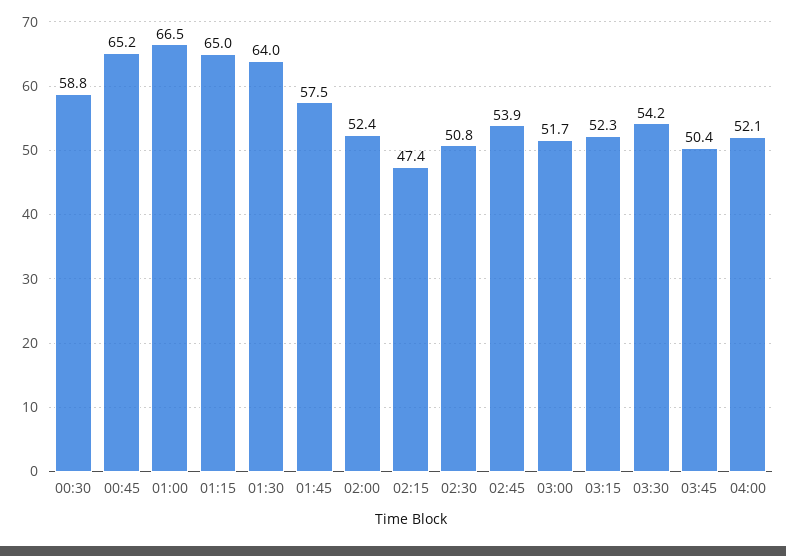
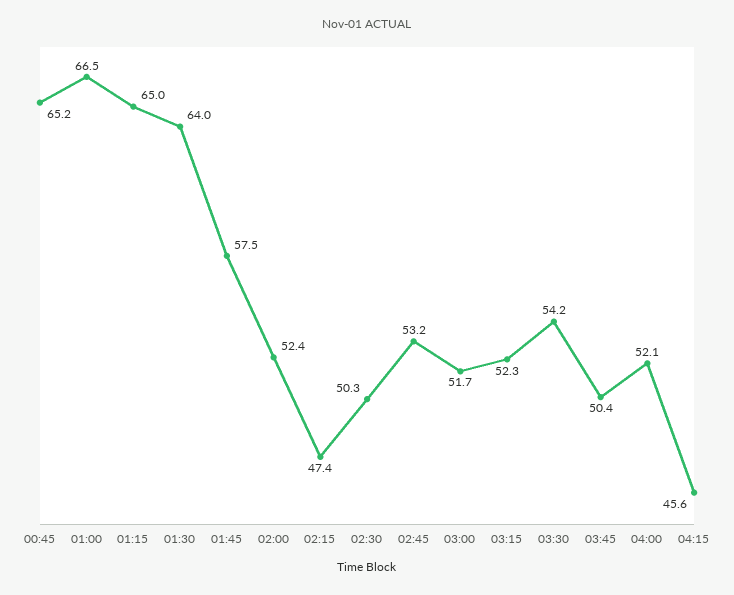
00:30: 58.8 -> none
02:30: 50.8 -> 50.3
02:45: 53.9 -> 53.2
04:15: none -> 45.6

